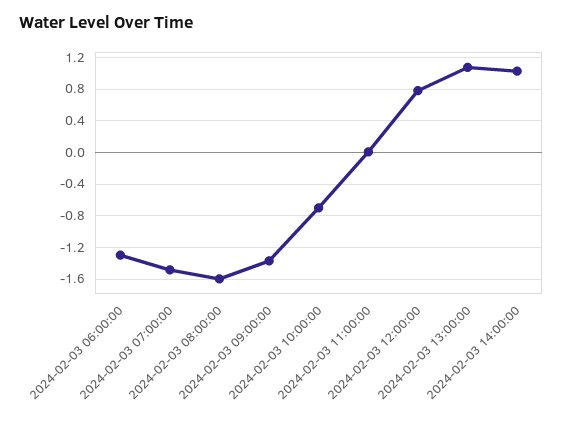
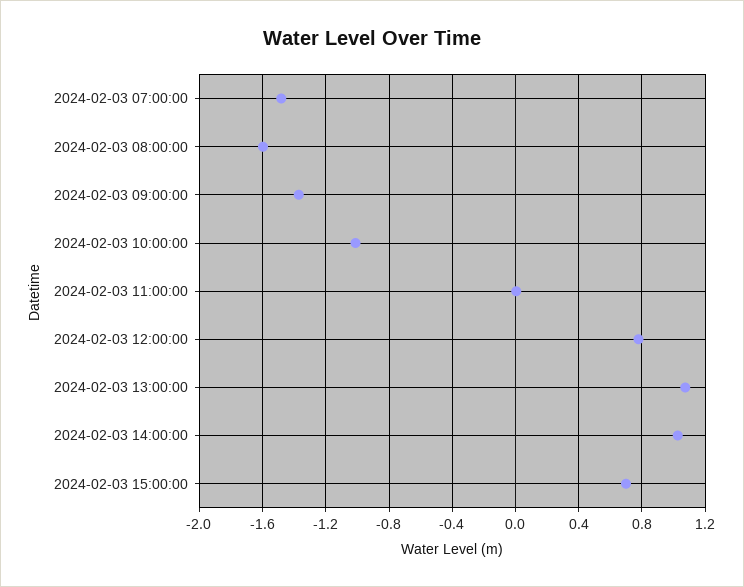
2024-02-03 06:00:00: -1.3 -> none
2024-02-03 10:00:00: -0.7 -> -1
2024-02-03 15:00:00: none -> 0.7

